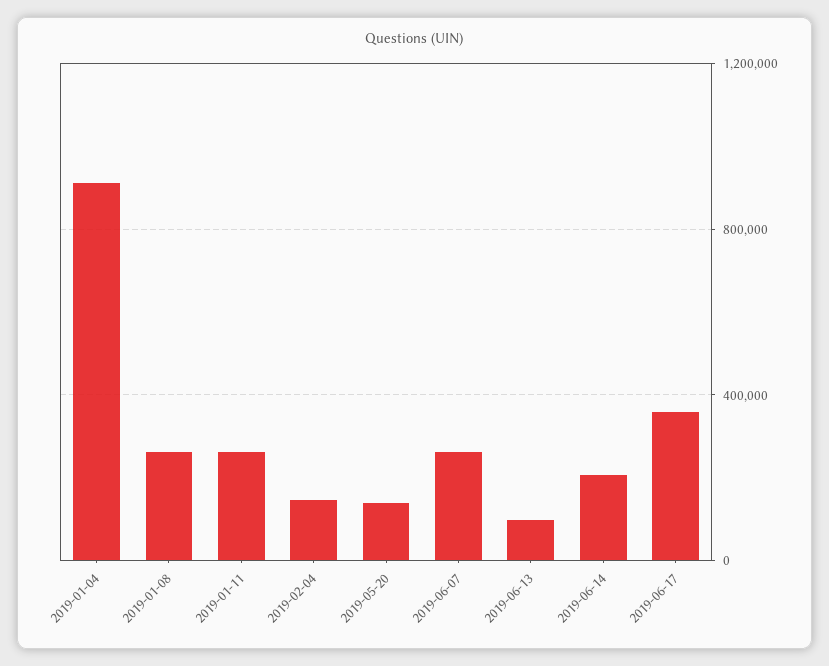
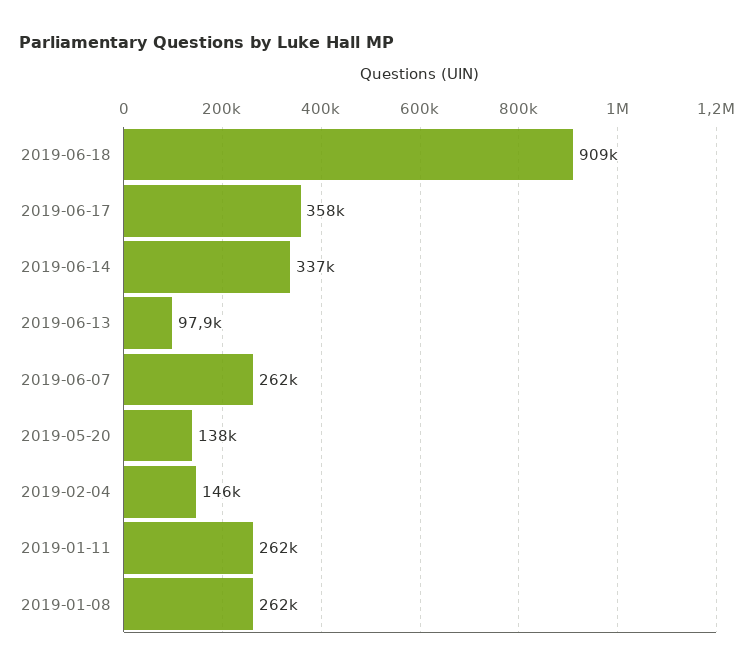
2019-01-04: 900000 -> none
2019-06-14: 200000 -> 337000
2019-06-18: none -> 909000

